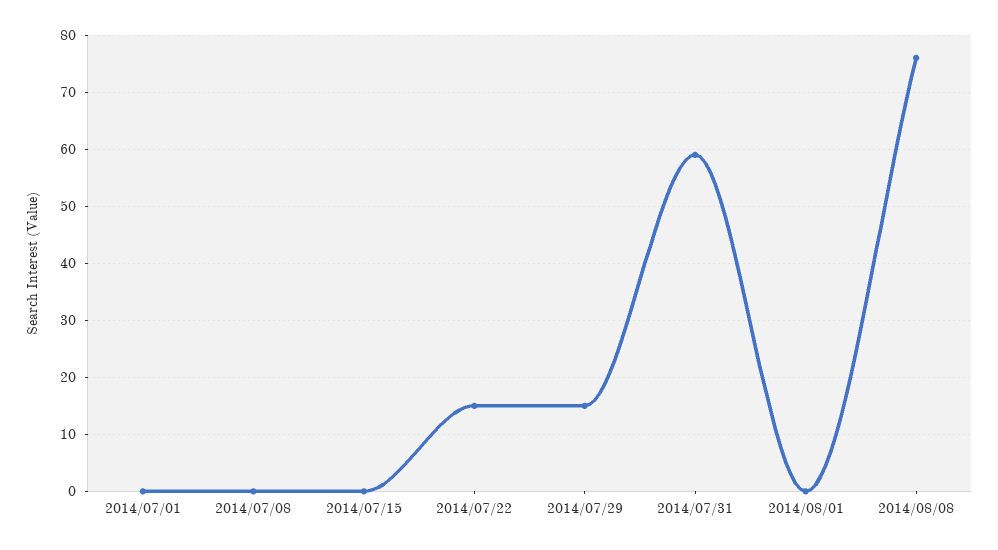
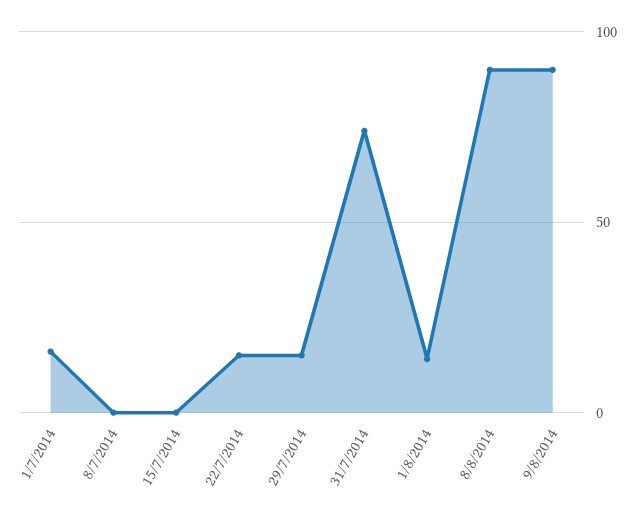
2014/07/01: 0 -> 15
2014/07/31: 60 -> 75
2014/08/01: 0 -> 15
2014/08/08: 75 -> 90
9/8/2014: none -> 90

